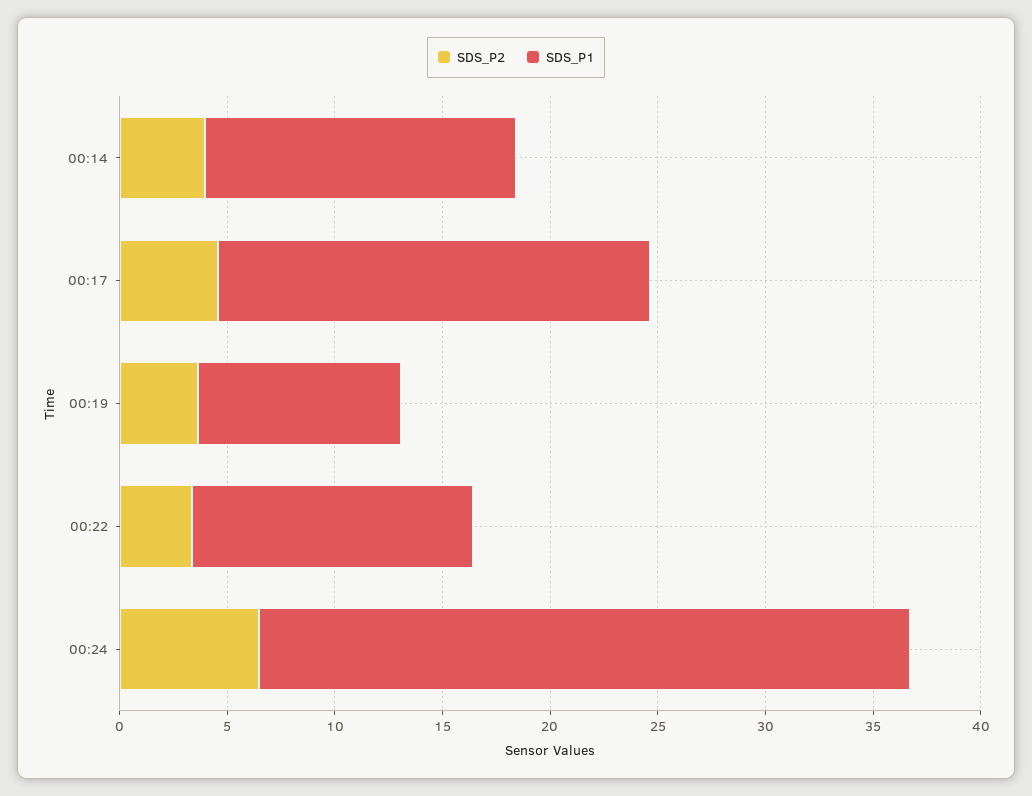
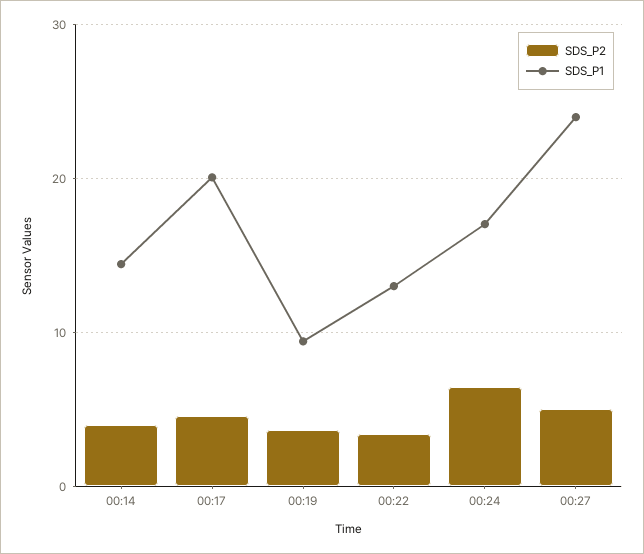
SDS_P1, 00:24: 30 -> 17
SDS_P2, 00:27: none -> 5
SDS_P1, 00:27: none -> 24

